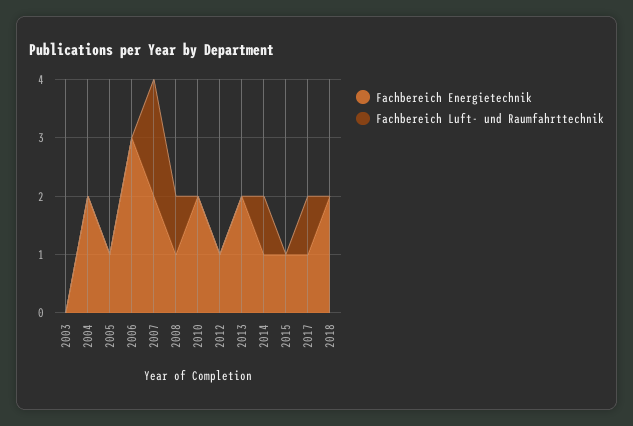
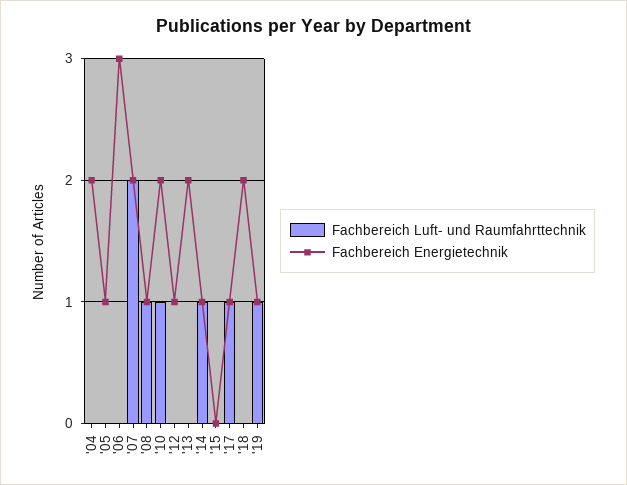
Fachbereich Energietechnik, 2003: 0 -> none
Fachbereich Luft- und Raumfahrttechnik, 2003: 0 -> none
Fachbereich Luft- und Raumfahrttechnik, 2010: 0 -> 1
Fachbereich Energietechnik, 2015: 1 -> 0
Fachbereich Luft- und Raumfahrttechnik, '19: none -> 1
Fachbereich Energietechnik, '19: none -> 1

